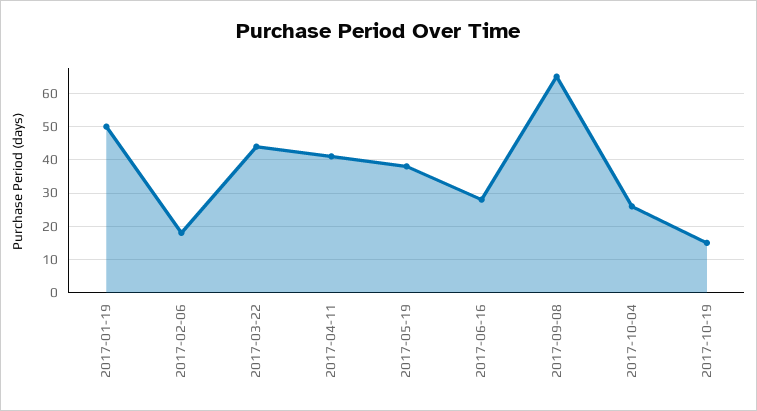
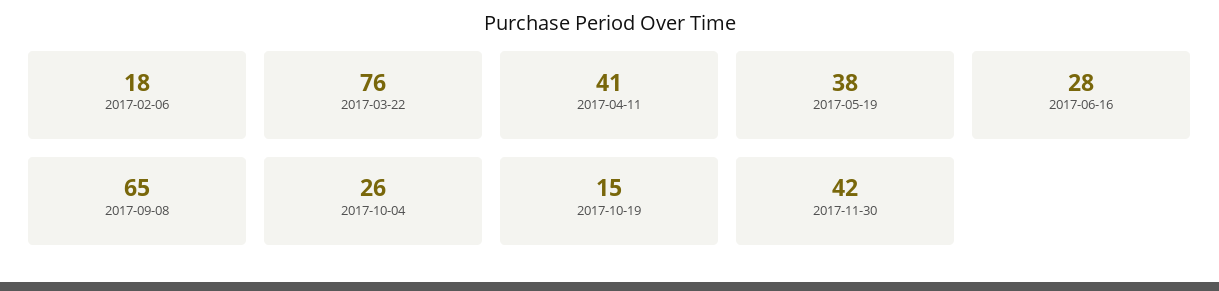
2017-01-19: 50 -> none
2017-03-22: 45 -> 76
2017-11-30: none -> 42

